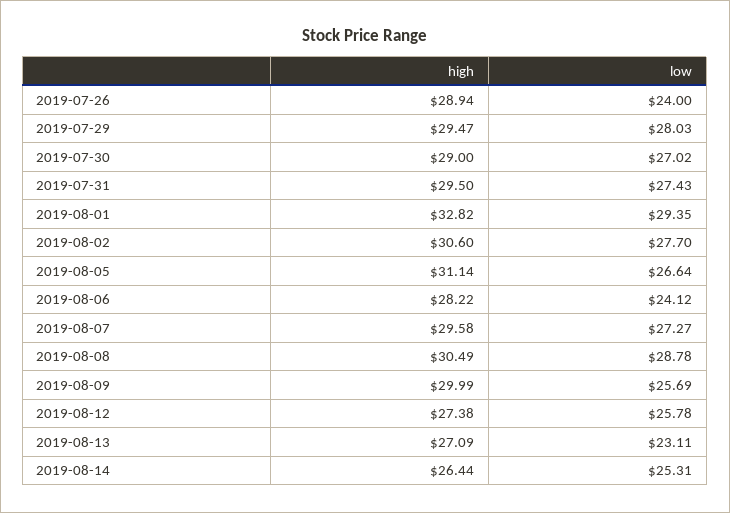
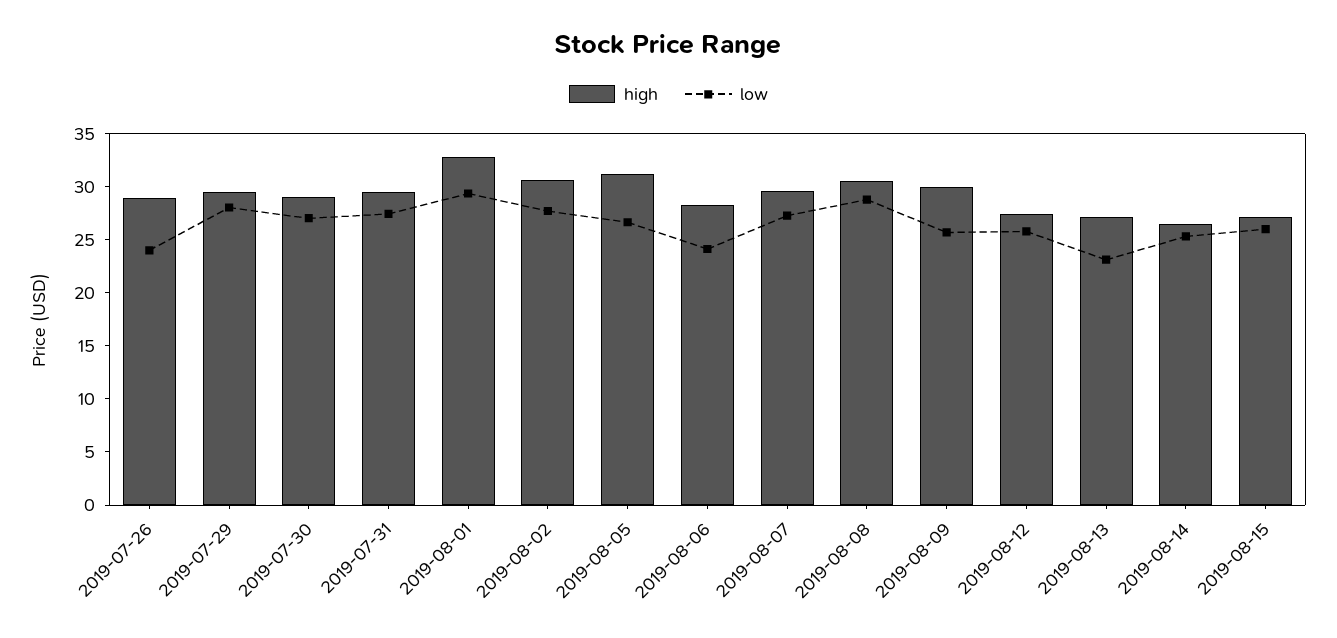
high, 2019-08-15: none -> 27
low, 2019-08-15: none -> 26

